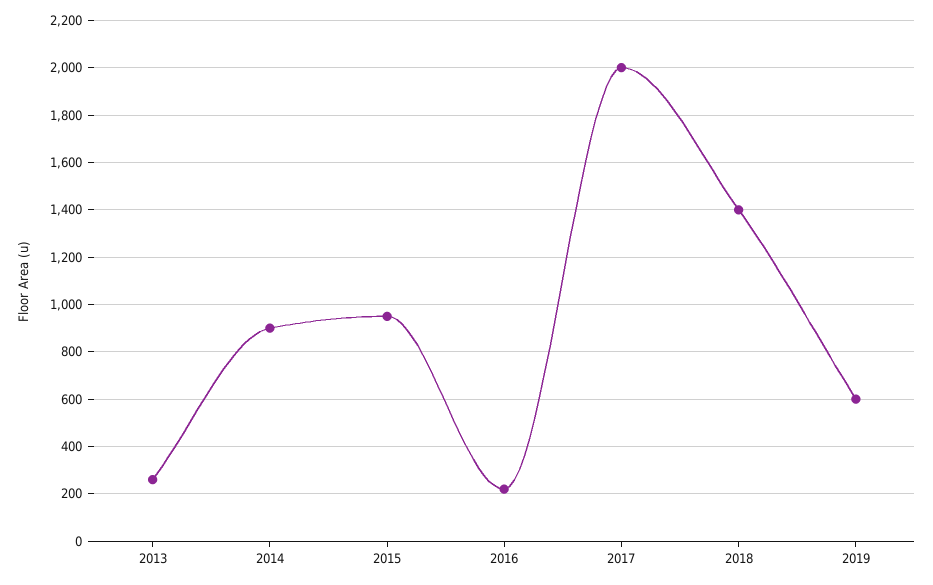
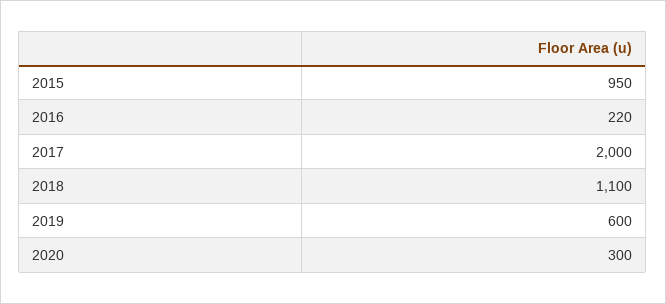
2013: 250 -> none
2014: 900 -> none
2018: 1400 -> 1100
2020: none -> 300

